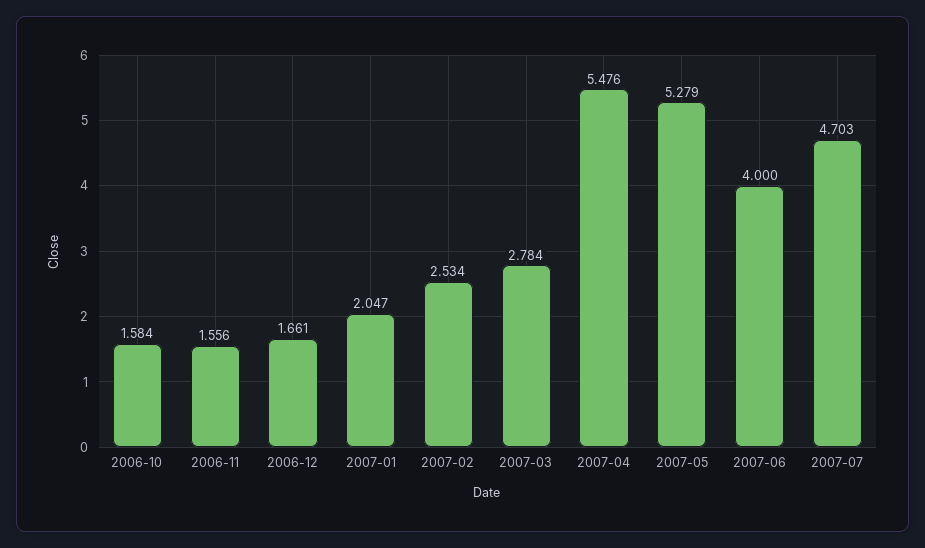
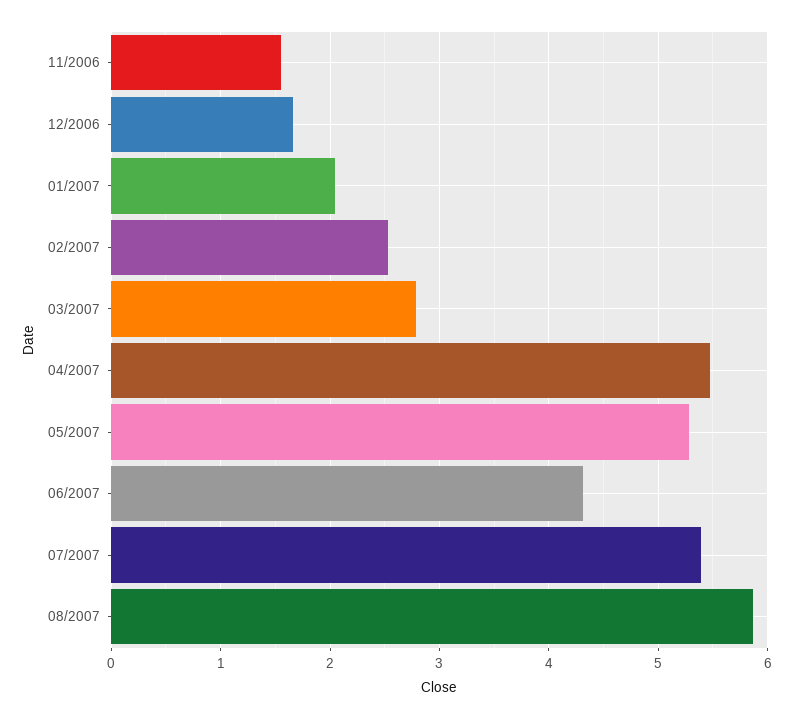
2006-10: 1.584 -> none
2007-06: 4 -> 4.3
2007-07: 4.703 -> 5.4
08/2007: none -> 5.9

